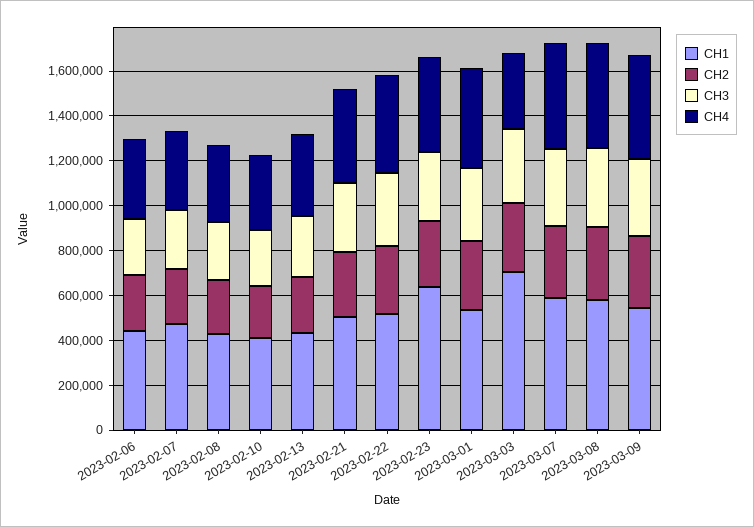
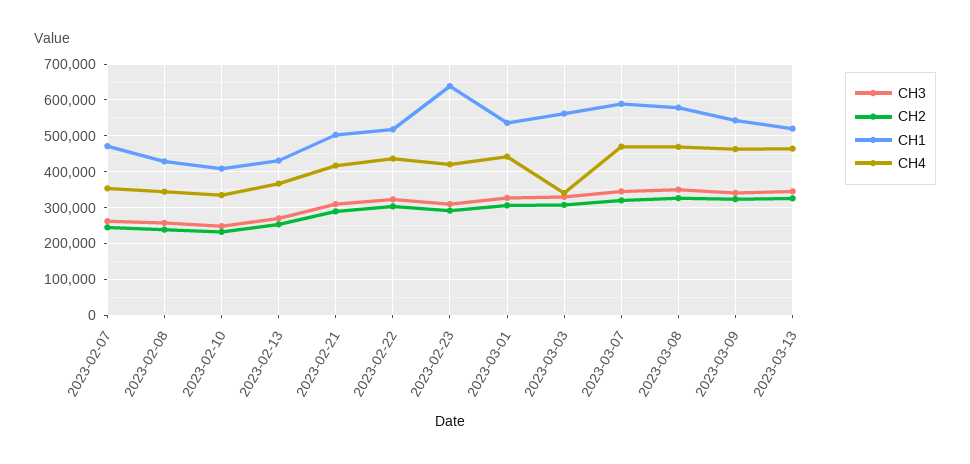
CH1, 2023-02-06: 450000 -> none
CH2, 2023-02-06: 250000 -> none
CH3, 2023-02-06: 250000 -> none
CH4, 2023-02-06: 350000 -> none
CH1, 2023-03-03: 700000 -> 560000
CH3, 2023-03-13: none -> 340000
CH2, 2023-03-13: none -> 320000
CH1, 2023-03-13: none -> 520000
CH4, 2023-03-13: none -> 460000

